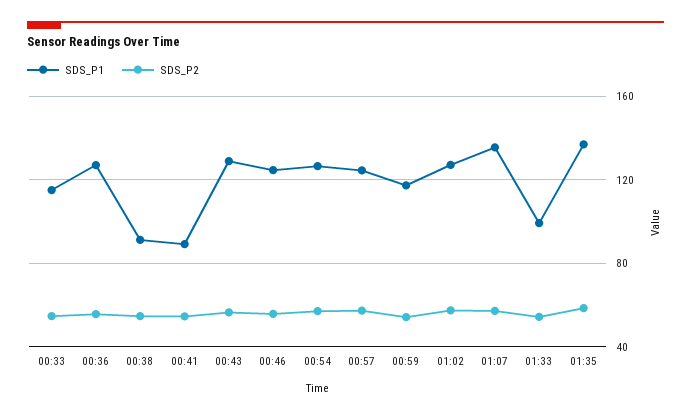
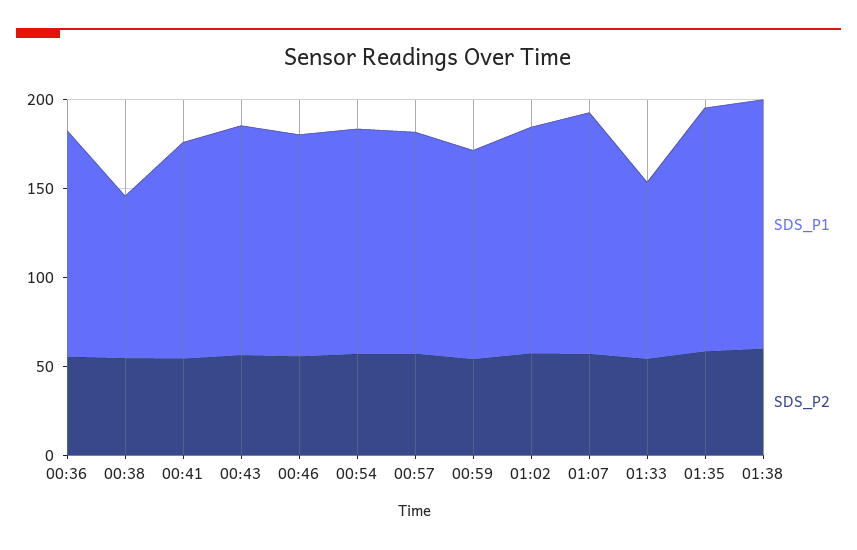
SDS_P1, 00:33: 115 -> none
SDS_P2, 00:33: 55 -> none
SDS_P1, 00:41: 90 -> 120
SDS_P1, 01:38: none -> 140
SDS_P2, 01:38: none -> 60

